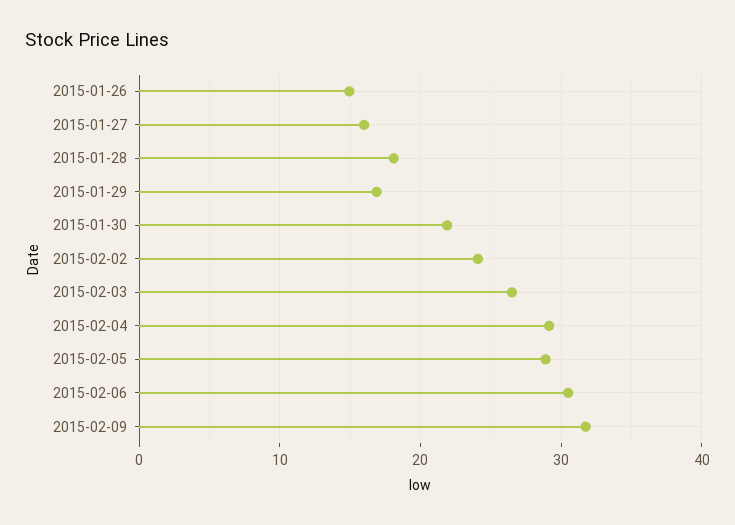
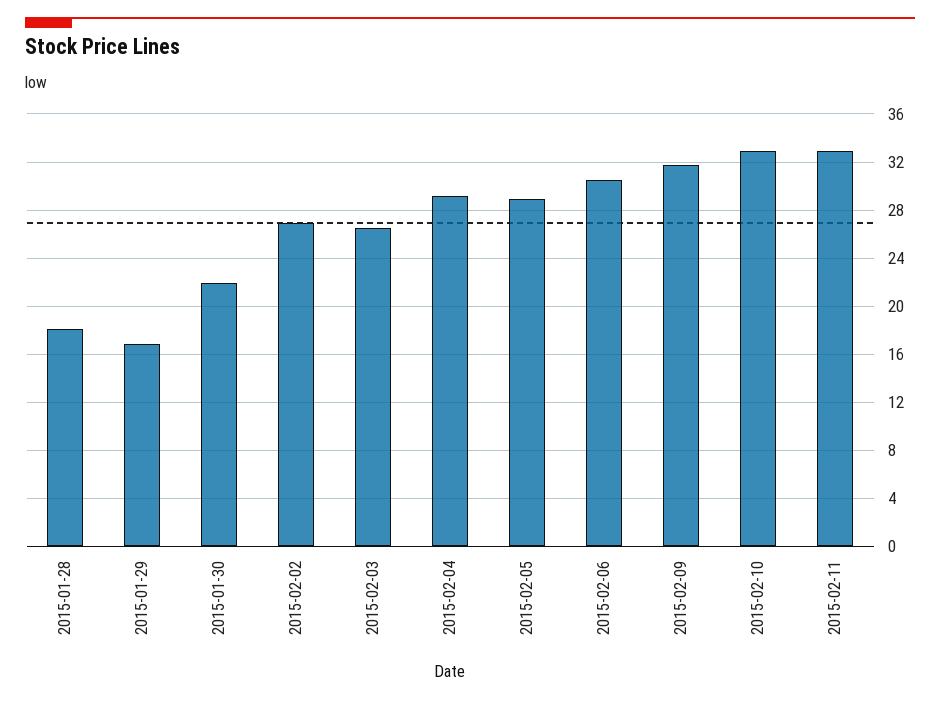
2015-01-26: 15 -> none
2015-01-27: 16 -> none
2015-02-02: 24 -> 27
2015-02-10: none -> 33
2015-02-11: none -> 33

